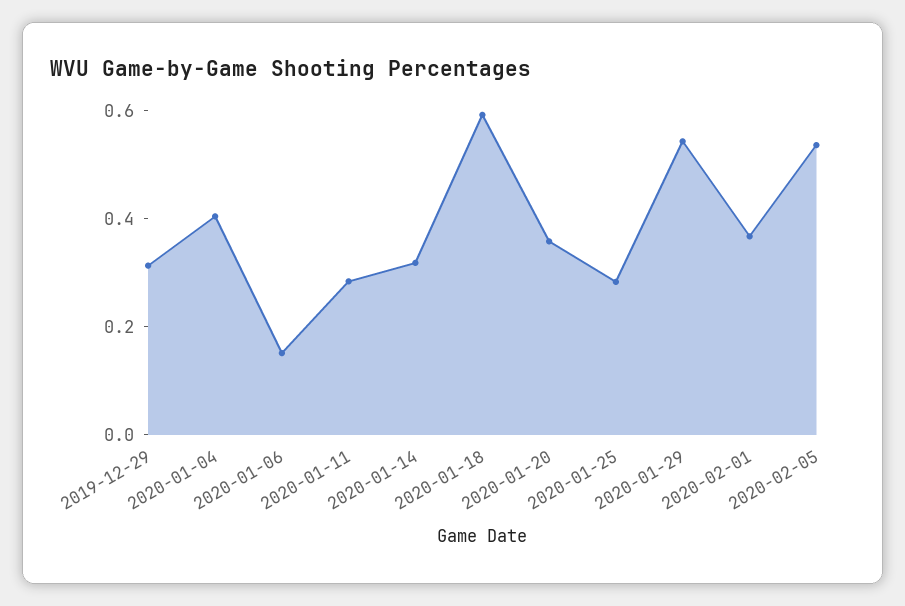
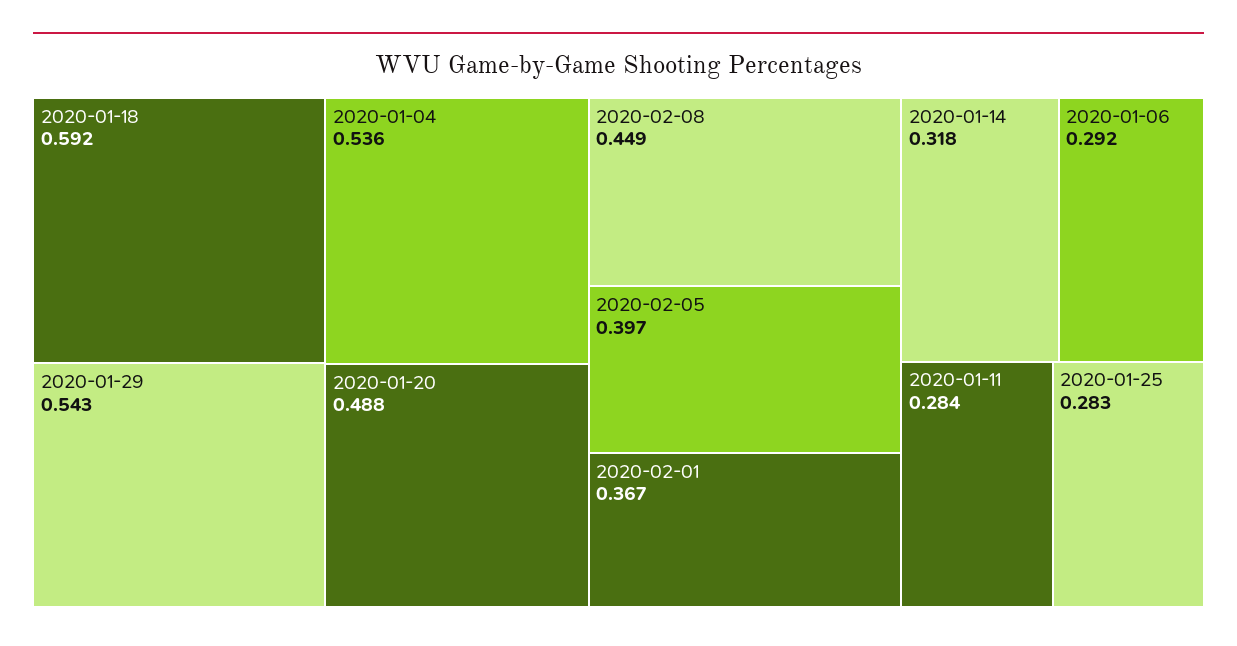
2019-12-29: 0.3 -> none
2020-01-04: 0.4 -> 0.536
2020-01-06: 0.15 -> 0.292
2020-01-20: 0.35 -> 0.488
2020-02-05: 0.55 -> 0.397
2020-02-08: none -> 0.449

